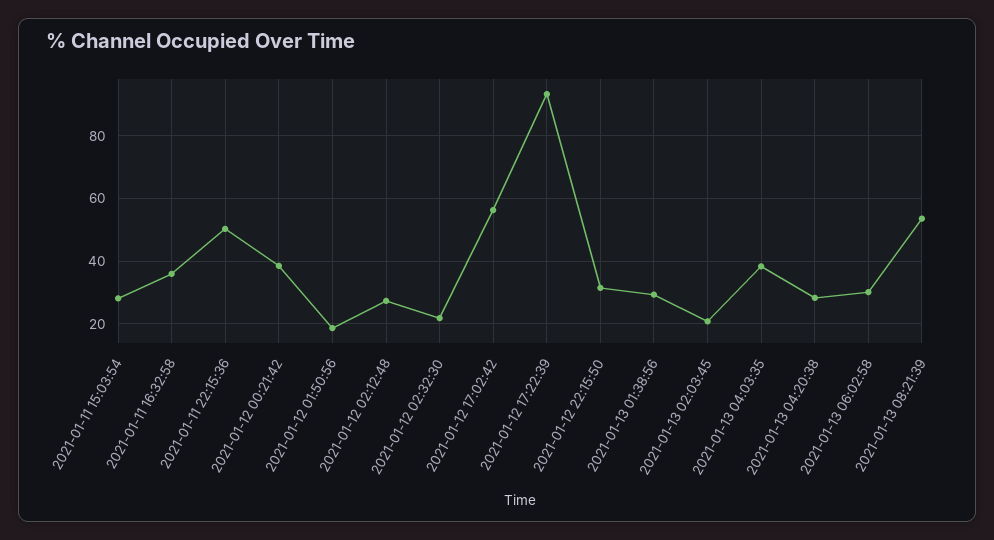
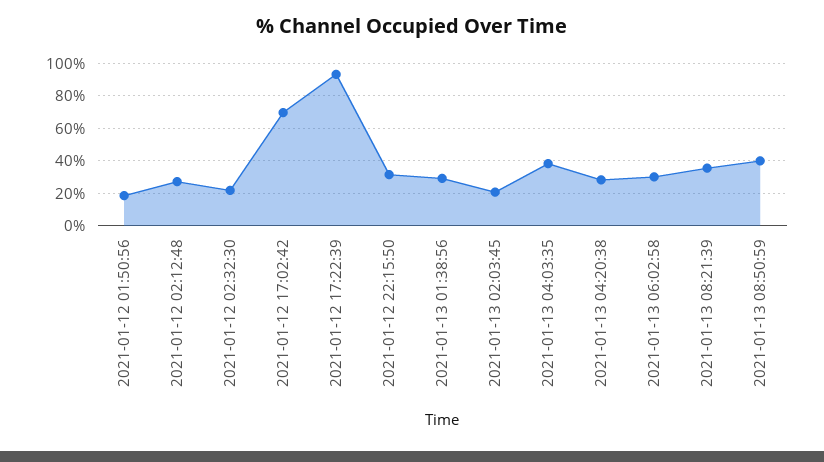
2021-01-11 15:03:54: 28 -> none
2021-01-11 16:32:58: 36 -> none
2021-01-11 22:15:36: 50 -> none
2021-01-12 00:21:42: 38 -> none
2021-01-12 17:02:42: 56 -> 70
2021-01-13 08:21:39: 54 -> 35
2021-01-13 08:50:59: none -> 40

